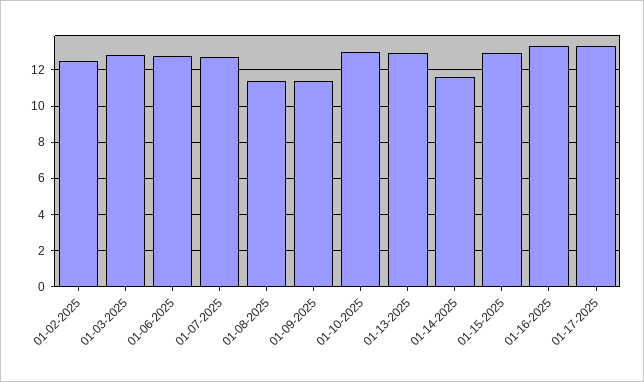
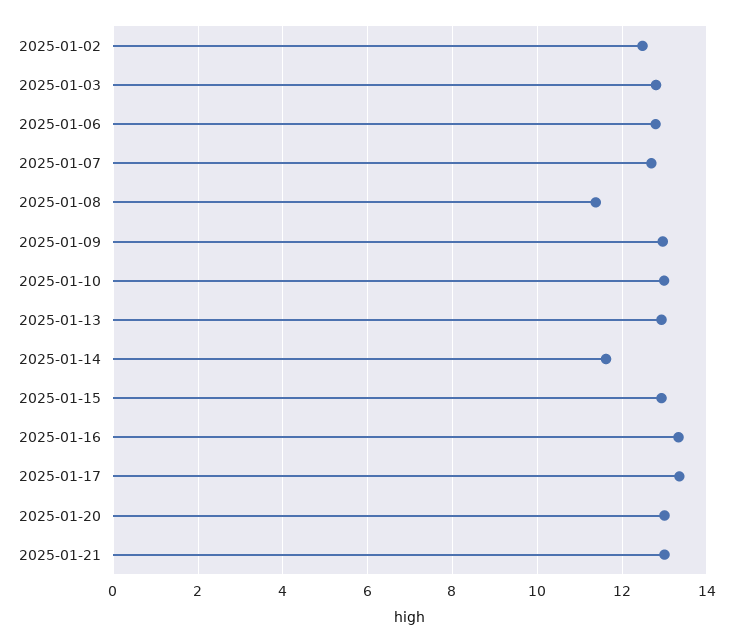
01-09-2025: 11.5 -> 13
2025-01-20: none -> 13
2025-01-21: none -> 13

